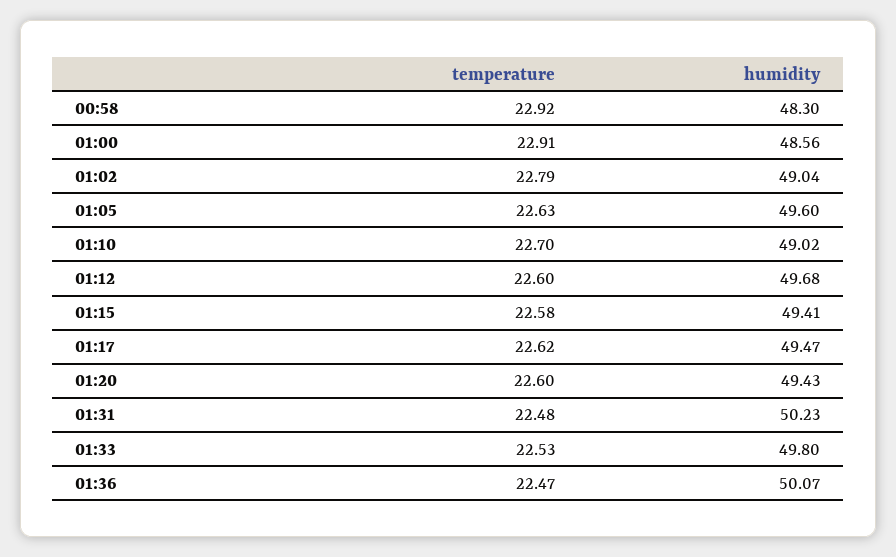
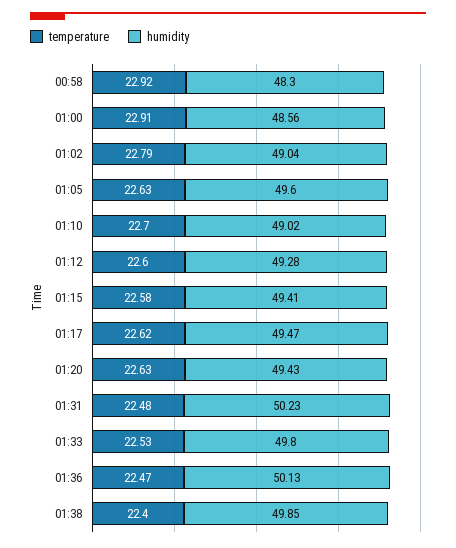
humidity, 01:12: 49.68 -> 49.28
temperature, 01:20: 22.6 -> 22.63
humidity, 01:36: 50.07 -> 50.13
temperature, 01:38: none -> 22.4
humidity, 01:38: none -> 49.85

